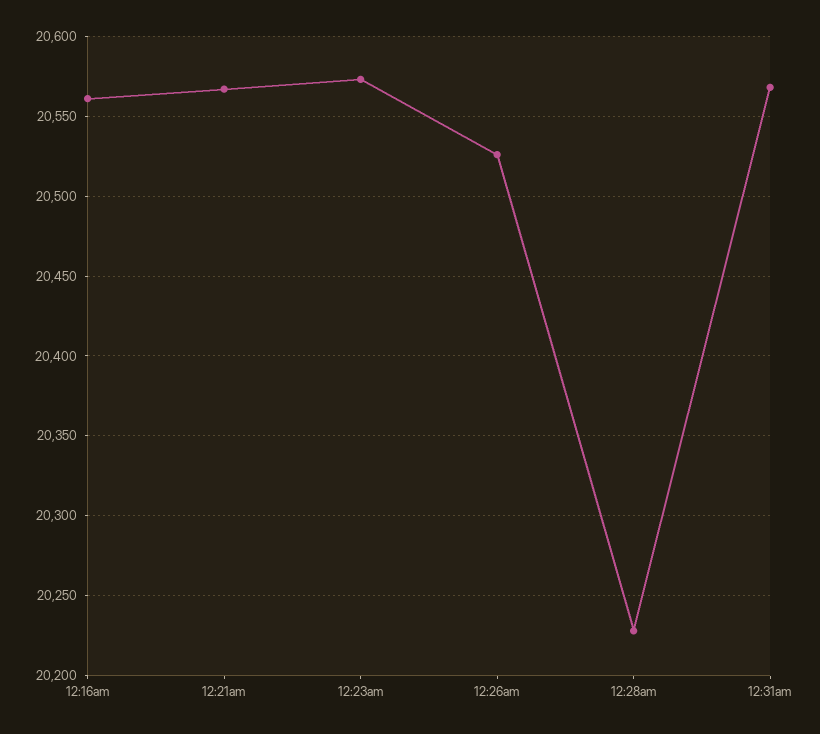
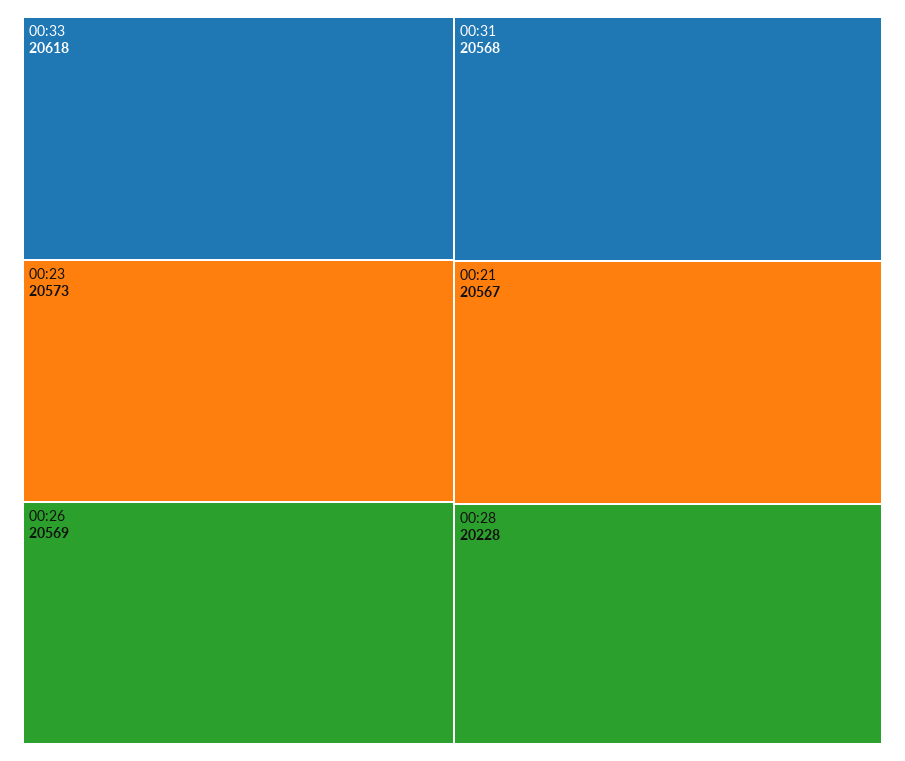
12:16am: 20560 -> none
12:26am: 20525 -> 20569
00:33: none -> 20618

